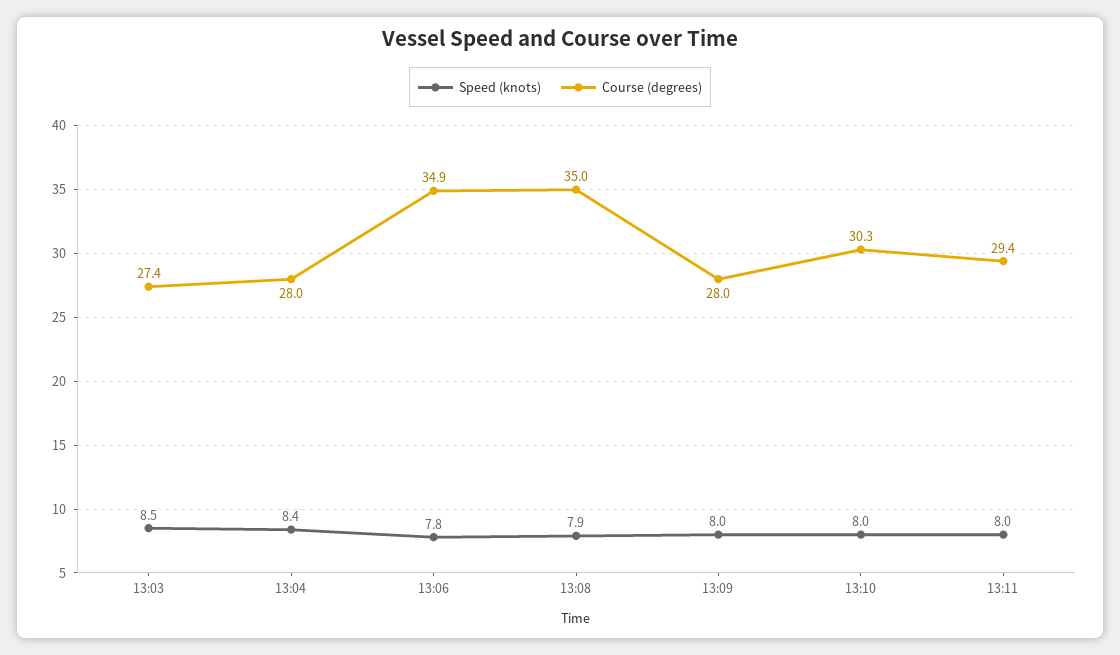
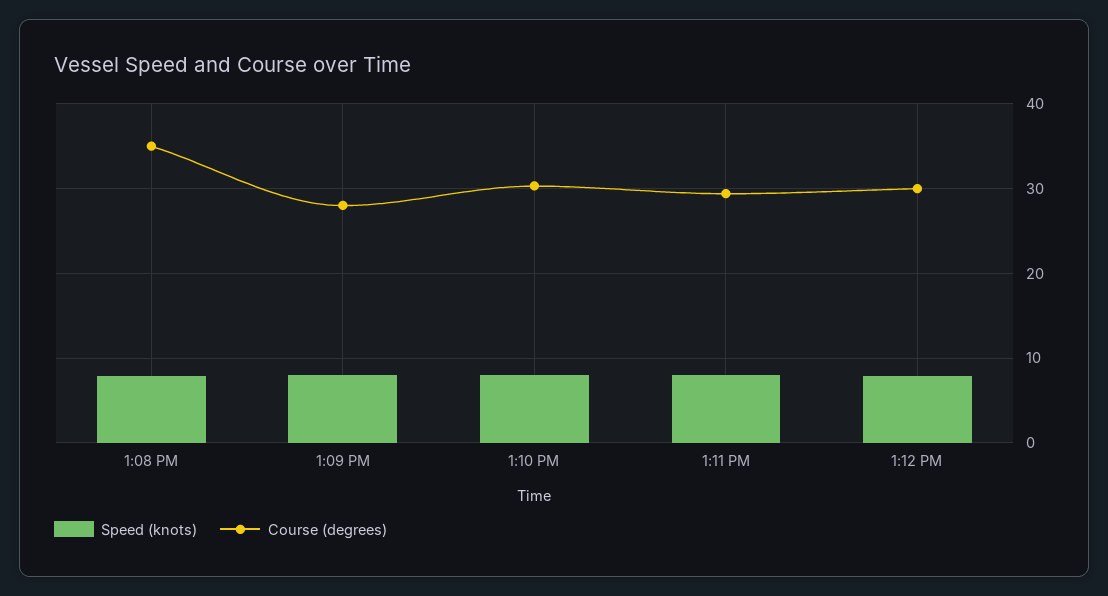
Speed (knots), 13:03: 8.5 -> none
Course (degrees), 13:03: 27.4 -> none
Speed (knots), 13:04: 8.4 -> none
Course (degrees), 13:04: 28 -> none
Speed (knots), 13:06: 7.8 -> none
Course (degrees), 13:06: 34.9 -> none
Speed (knots), 1:12 PM: none -> 8
Course (degrees), 1:12 PM: none -> 30

